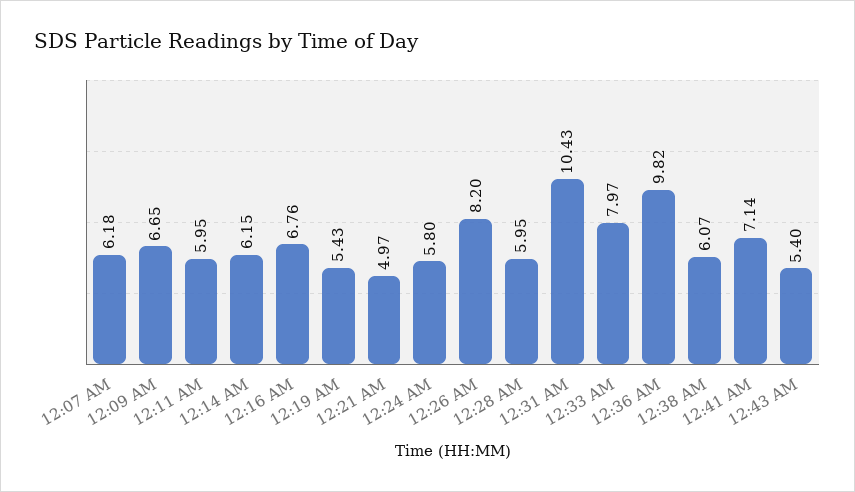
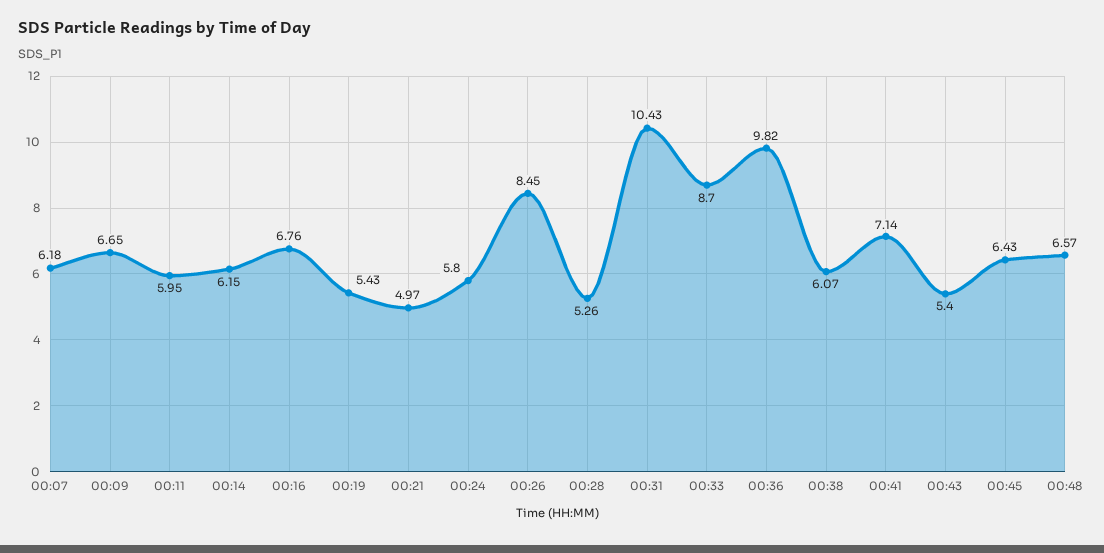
12:26 AM: 8.2 -> 8.45
12:28 AM: 5.95 -> 5.26
12:33 AM: 7.97 -> 8.7
00:45: none -> 6.43
00:48: none -> 6.57

